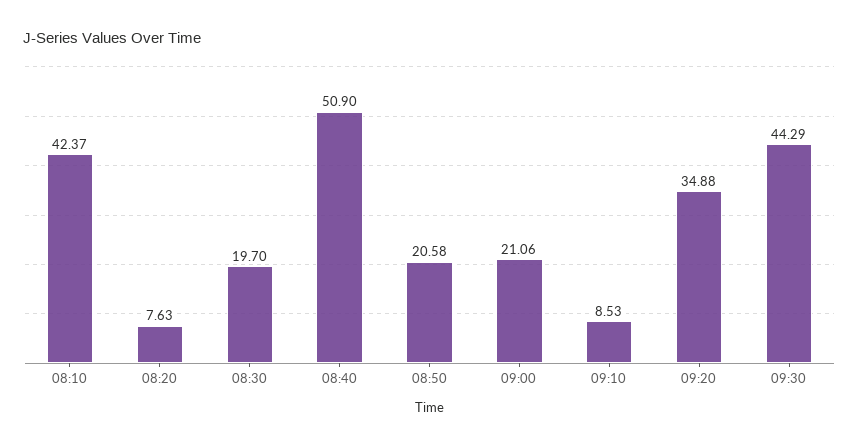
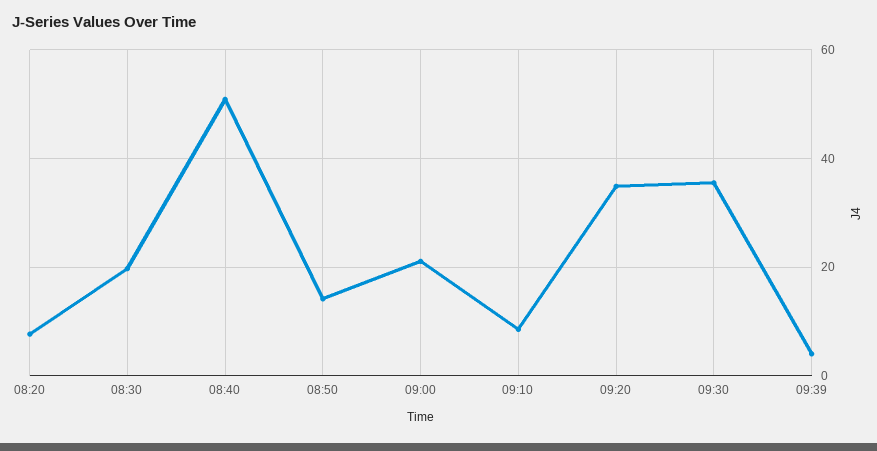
08:10: 42.37 -> none
08:50: 20.58 -> 14
09:30: 44.29 -> 36
09:39: none -> 4

